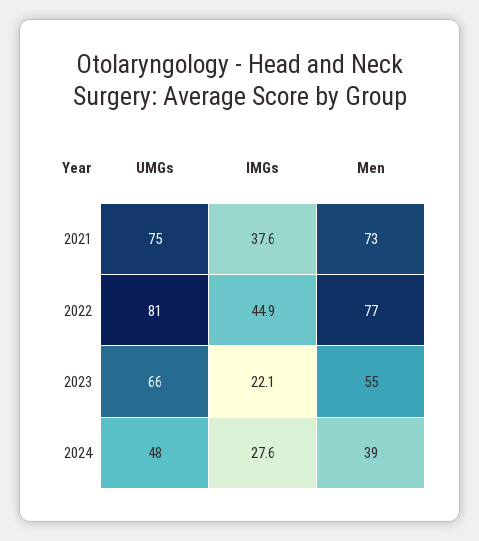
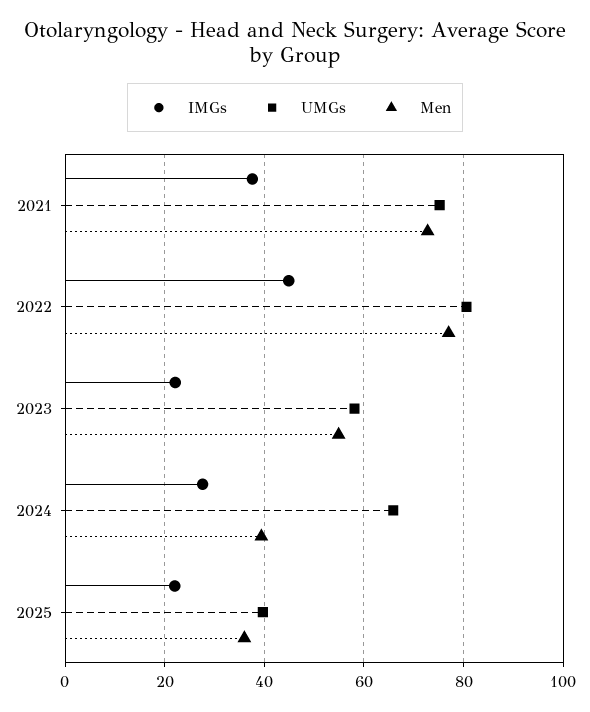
UMGs, 2023: 66 -> 58
UMGs, 2024: 48 -> 66
IMGs, 2025: none -> 22
UMGs, 2025: none -> 40
Men, 2025: none -> 36

